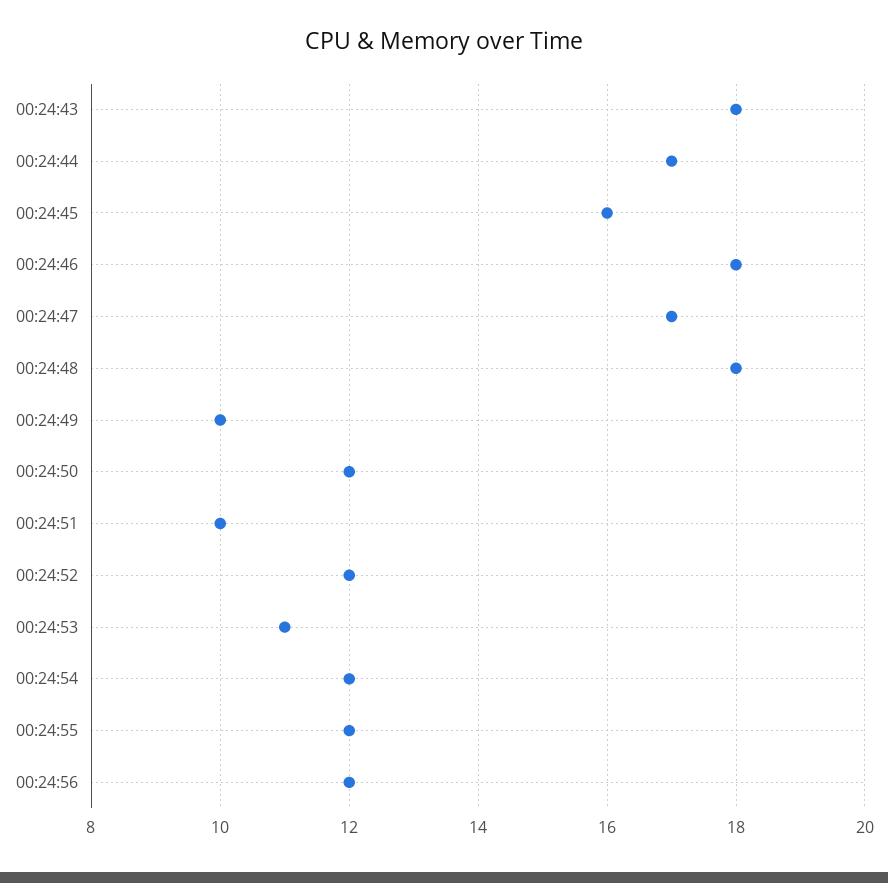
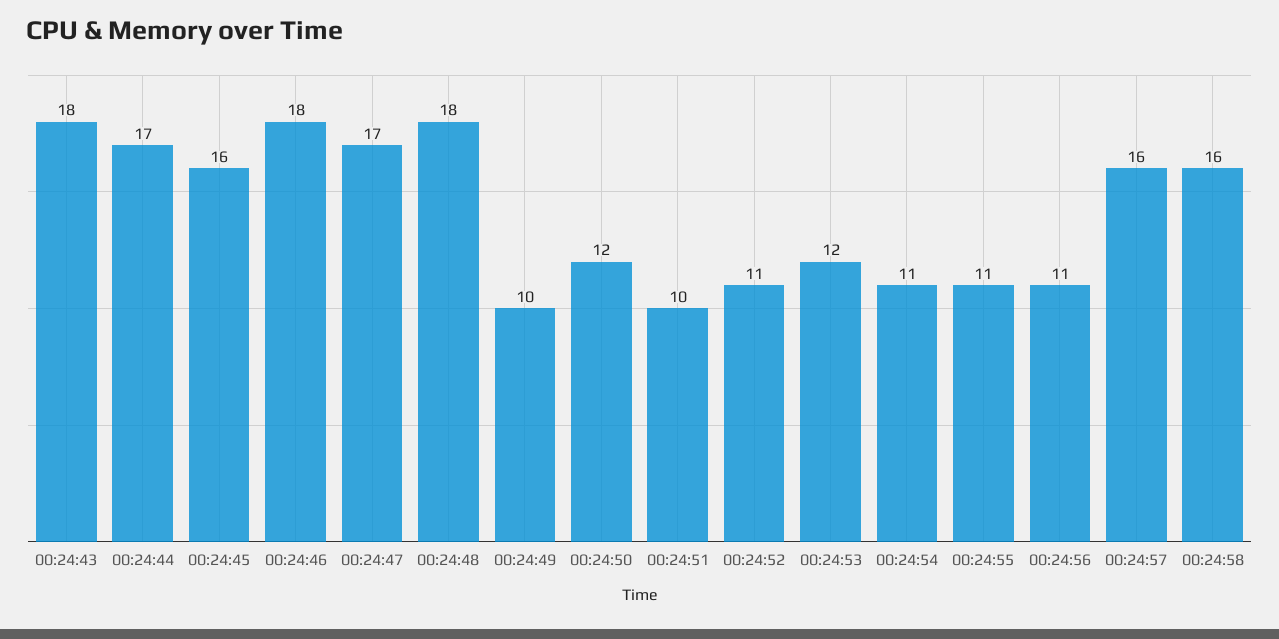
00:24:52: 12 -> 11
00:24:53: 11 -> 12
00:24:54: 12 -> 11
00:24:55: 12 -> 11
00:24:56: 12 -> 11
00:24:57: none -> 16
00:24:58: none -> 16

